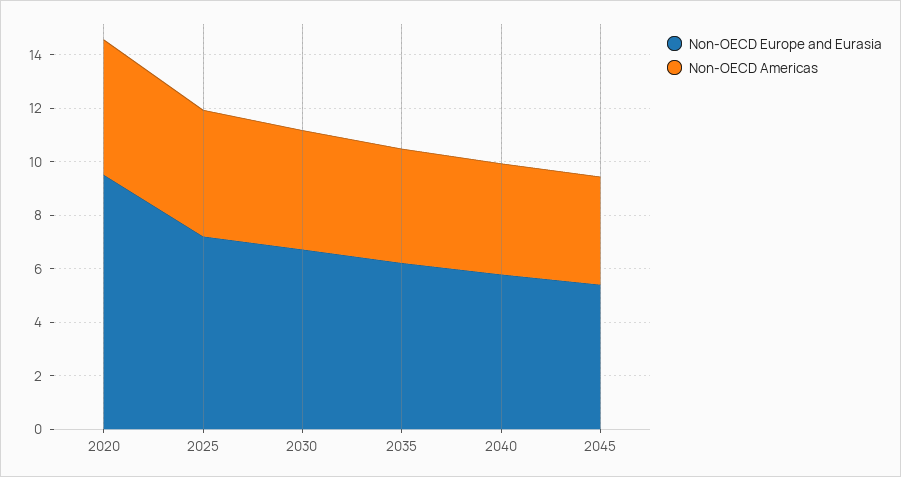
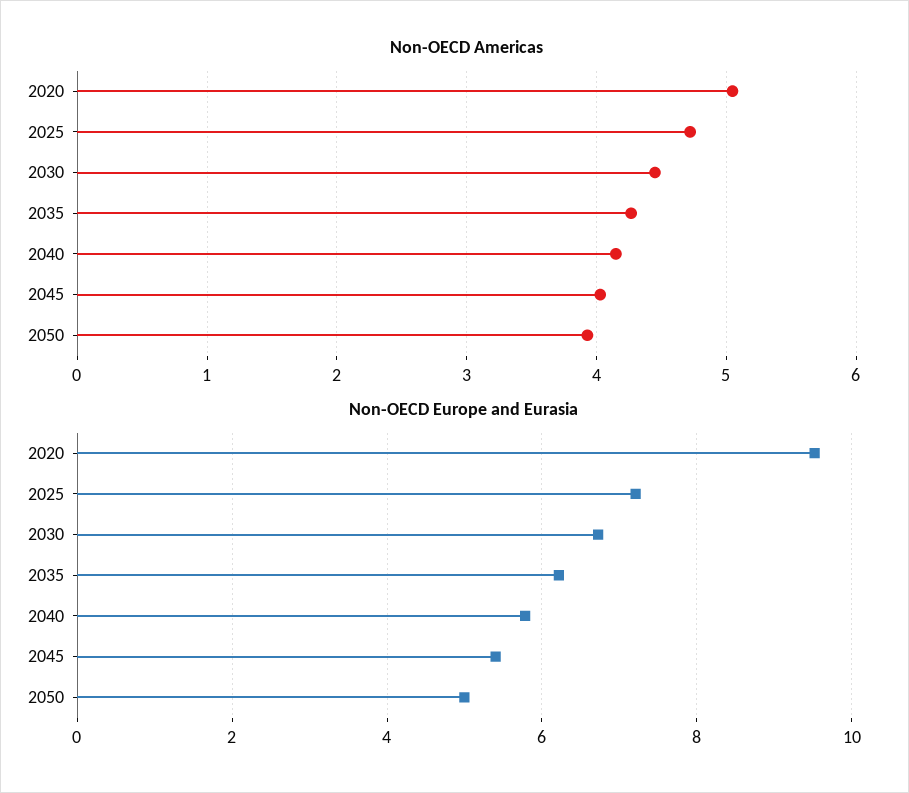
Non-OECD Americas, 2050: none -> 3.9
Non-OECD Europe and Eurasia, 2050: none -> 5

